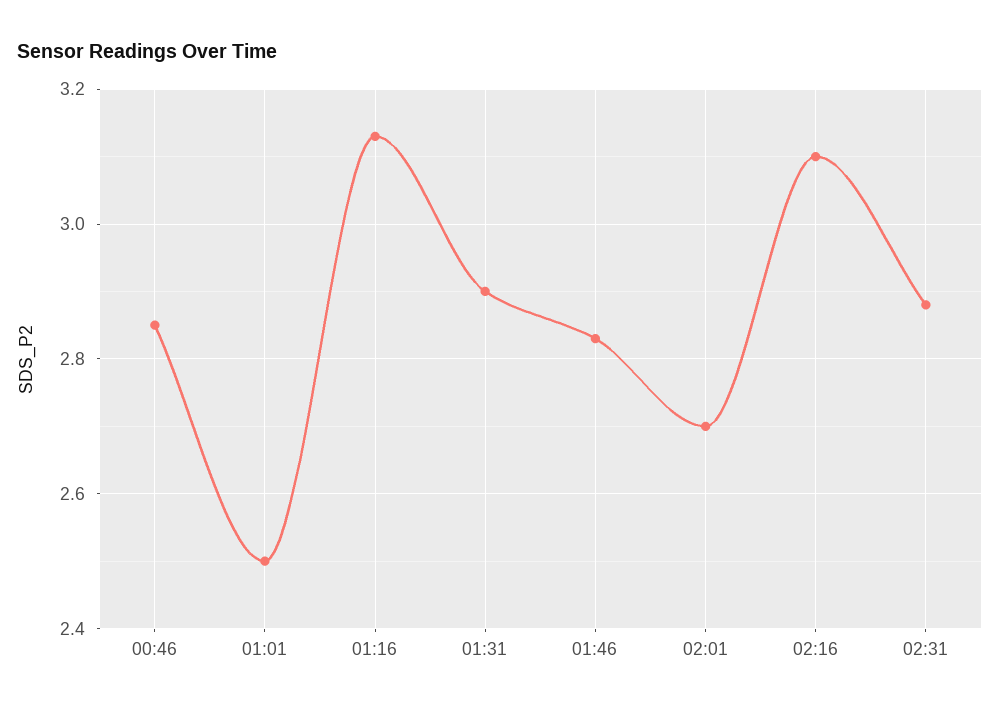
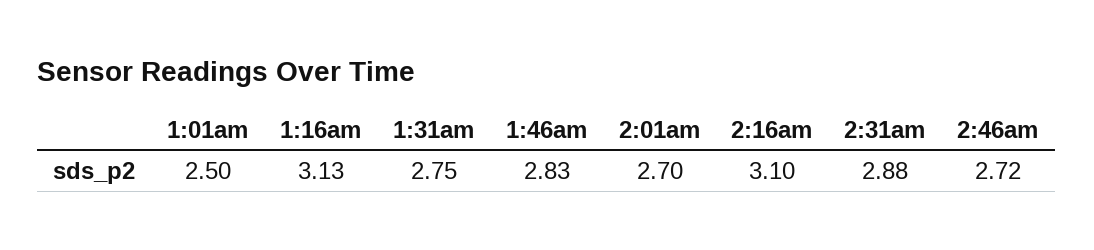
00:46: 2.85 -> none
01:31: 2.9 -> 2.75
2:46am: none -> 2.72

